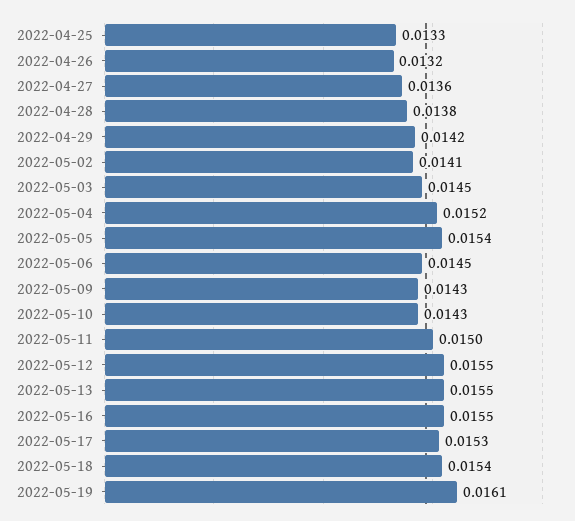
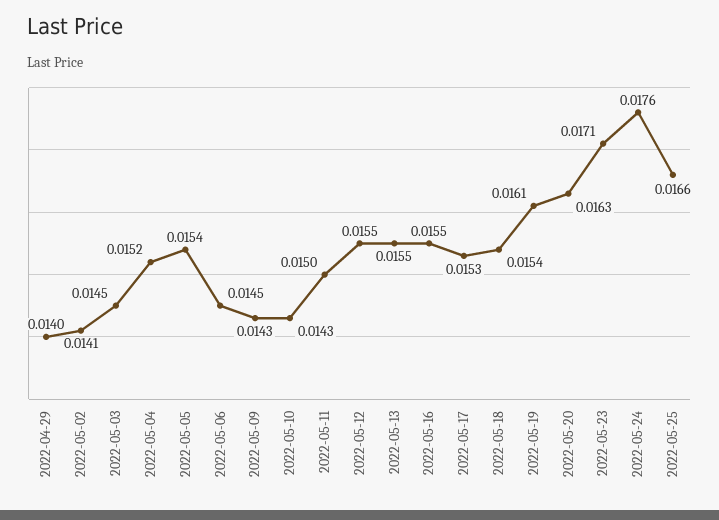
2022-04-25: 0.0133 -> none
2022-04-26: 0.0132 -> none
2022-04-27: 0.0136 -> none
2022-04-28: 0.0138 -> none
2022-04-29: 0.0142 -> 0.014
2022-05-20: none -> 0.0163
2022-05-23: none -> 0.0171
2022-05-24: none -> 0.0176
2022-05-25: none -> 0.0166

